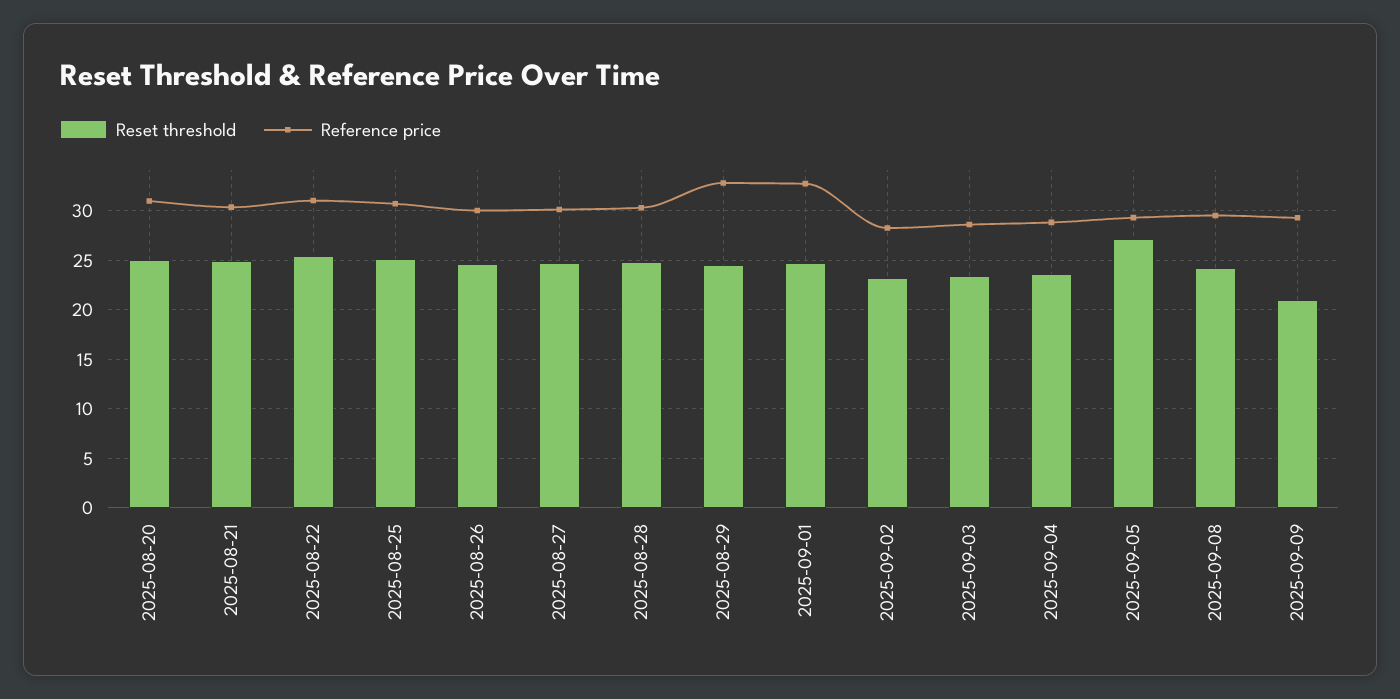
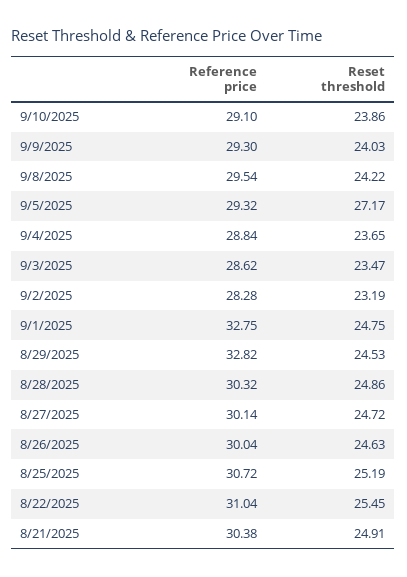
Reset threshold, 2025-08-20: 25 -> none
Reference price, 2025-08-20: 31 -> none
Reset threshold, 2025-09-09: 21 -> 24.03
Reference price, 9/10/2025: none -> 29.1
Reset threshold, 9/10/2025: none -> 23.86

